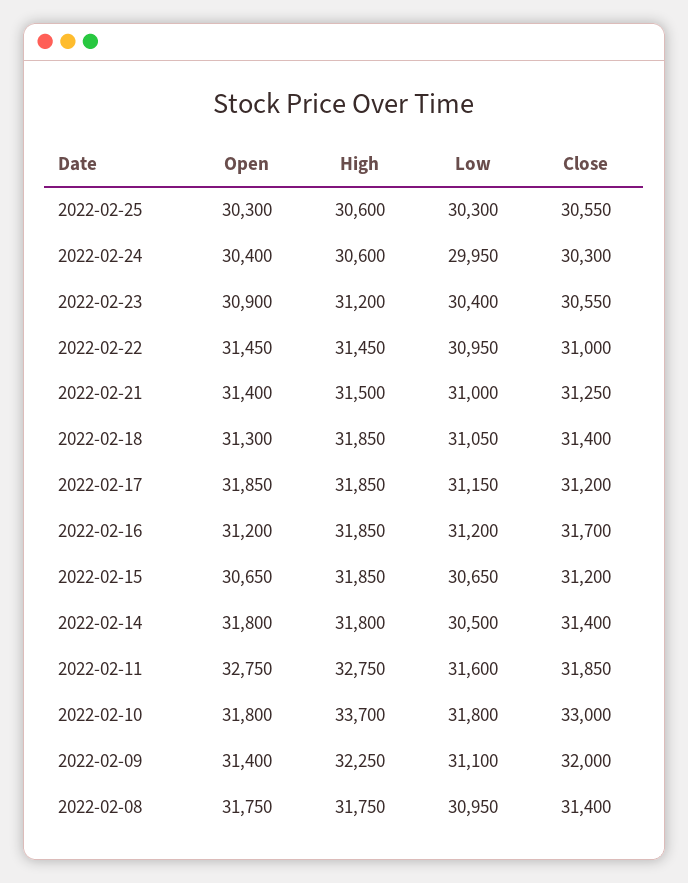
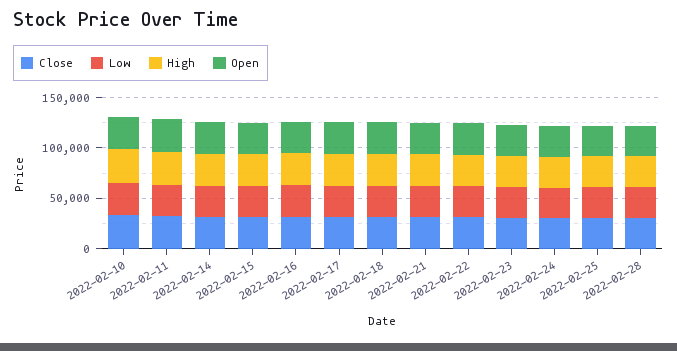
Open, 2022-02-09: 31400 -> none
High, 2022-02-09: 32250 -> none
Low, 2022-02-09: 31100 -> none
Close, 2022-02-09: 32000 -> none
Open, 2022-02-08: 31750 -> none
High, 2022-02-08: 31750 -> none
Low, 2022-02-08: 30950 -> none
Close, 2022-02-08: 31400 -> none
Close, 2022-02-28: none -> 30000
Low, 2022-02-28: none -> 30000
High, 2022-02-28: none -> 30000
Open, 2022-02-28: none -> 30000

